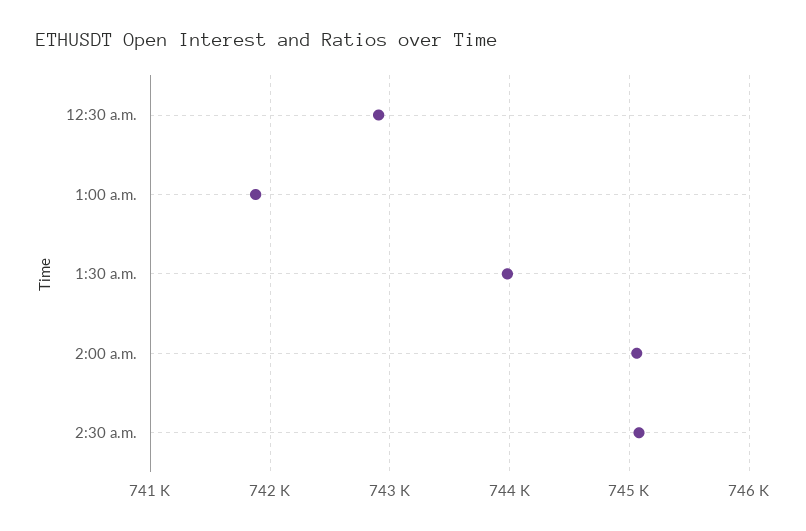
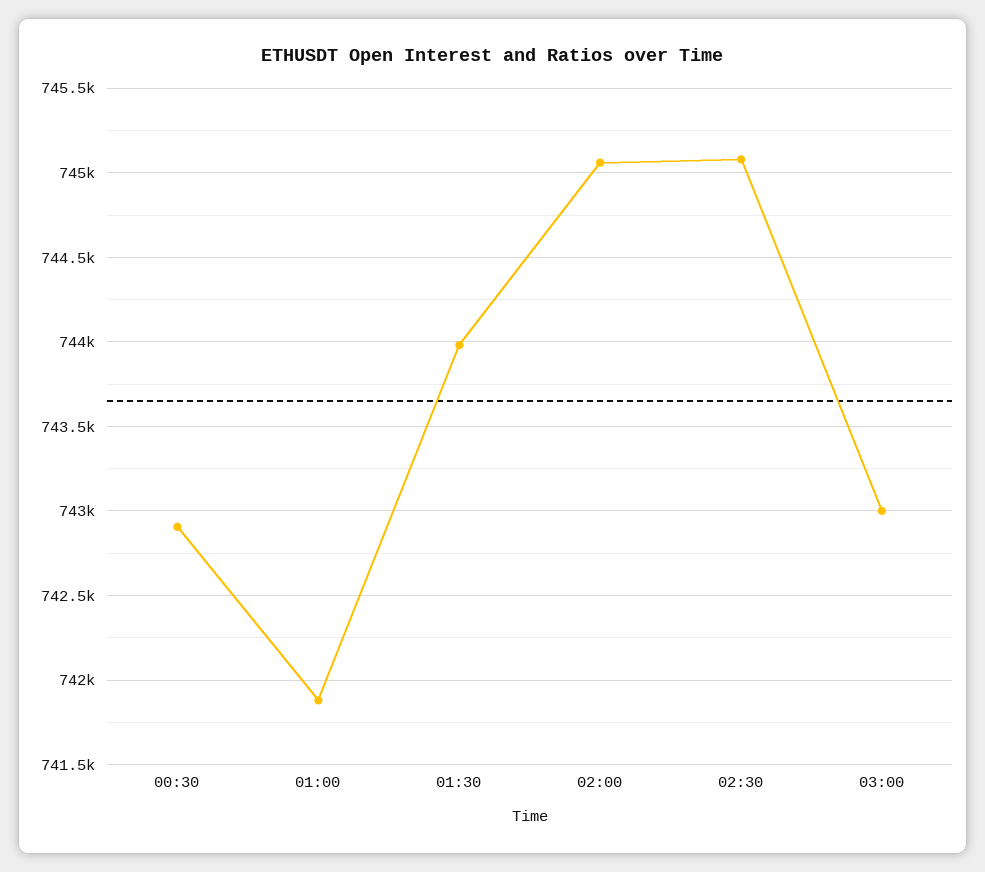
03:00: none -> 743000

